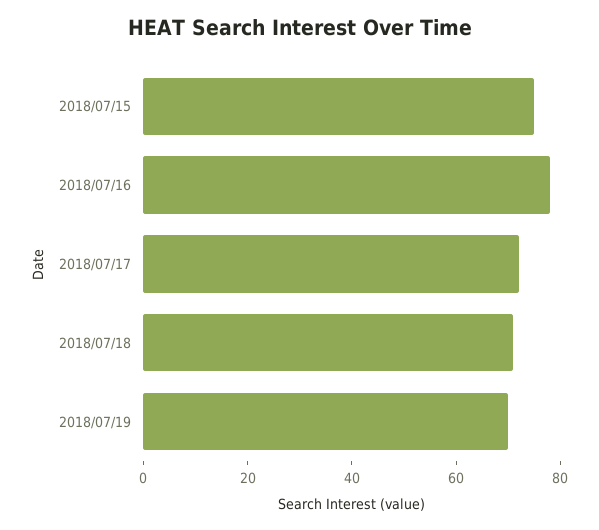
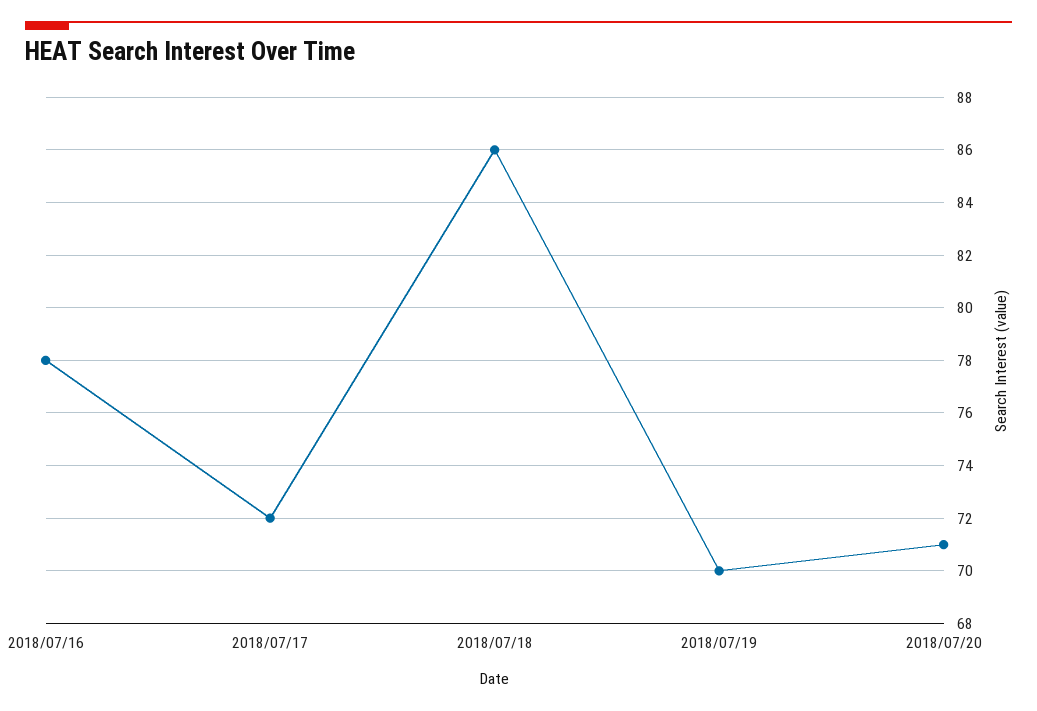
2018/07/15: 75 -> none
2018/07/18: 70 -> 86
2018/07/20: none -> 71

